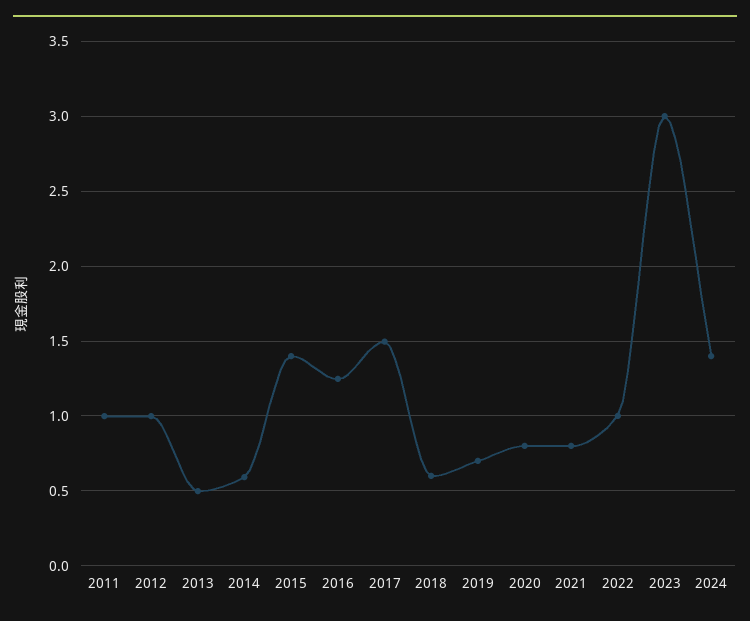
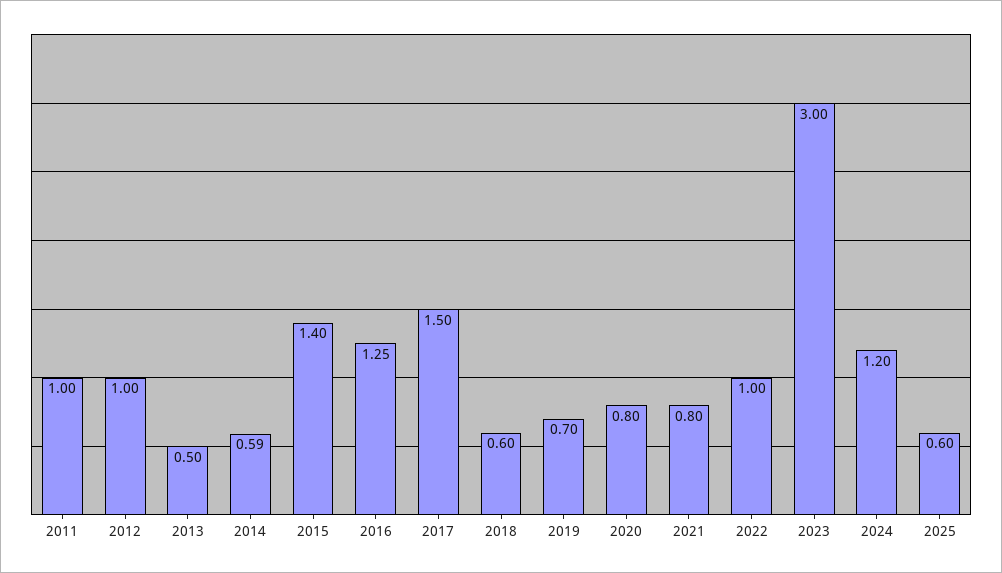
2024: 1.4 -> 1.2
2025: none -> 0.6

